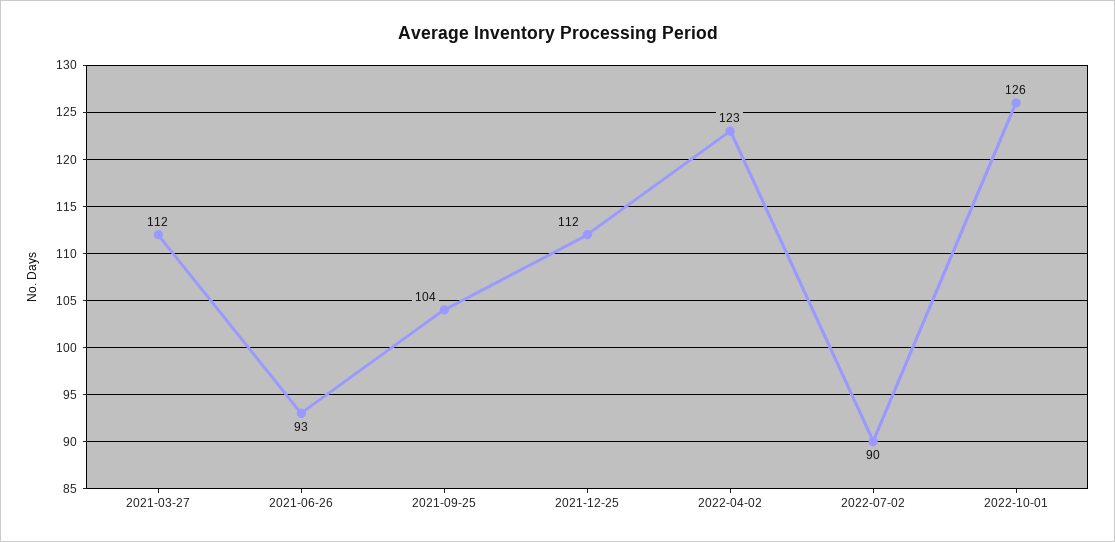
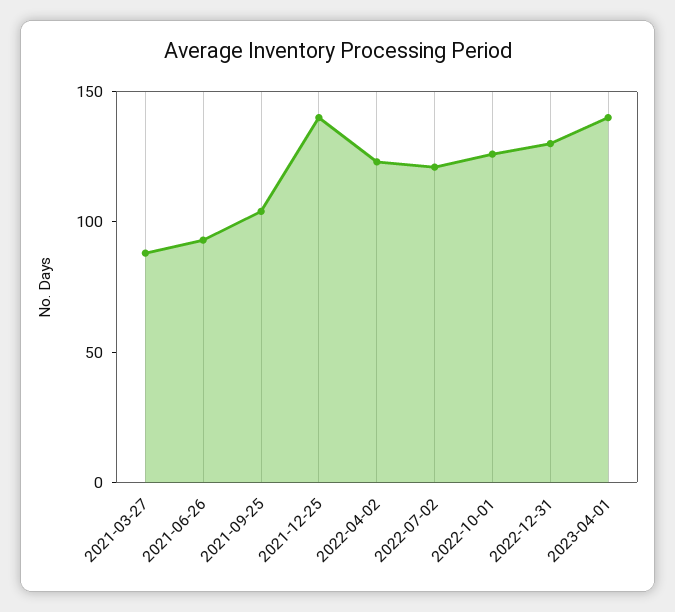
2021-03-27: 112 -> 90
2021-12-25: 112 -> 140
2022-07-02: 90 -> 120
2022-12-31: none -> 130
2023-04-01: none -> 140

